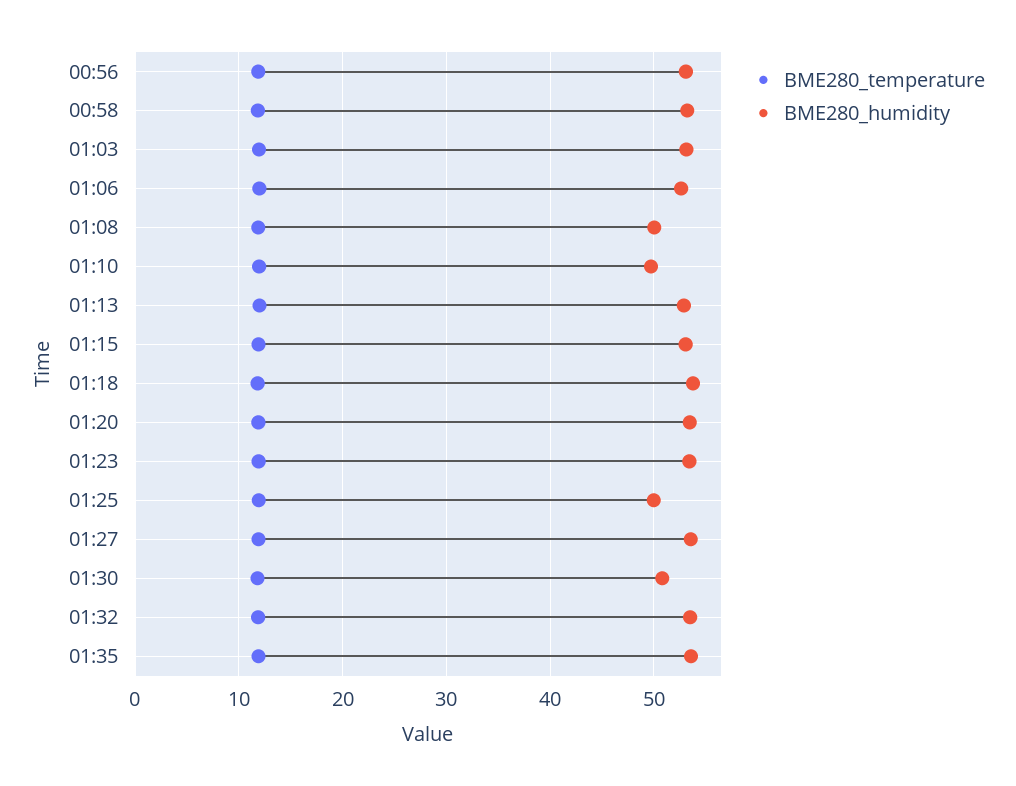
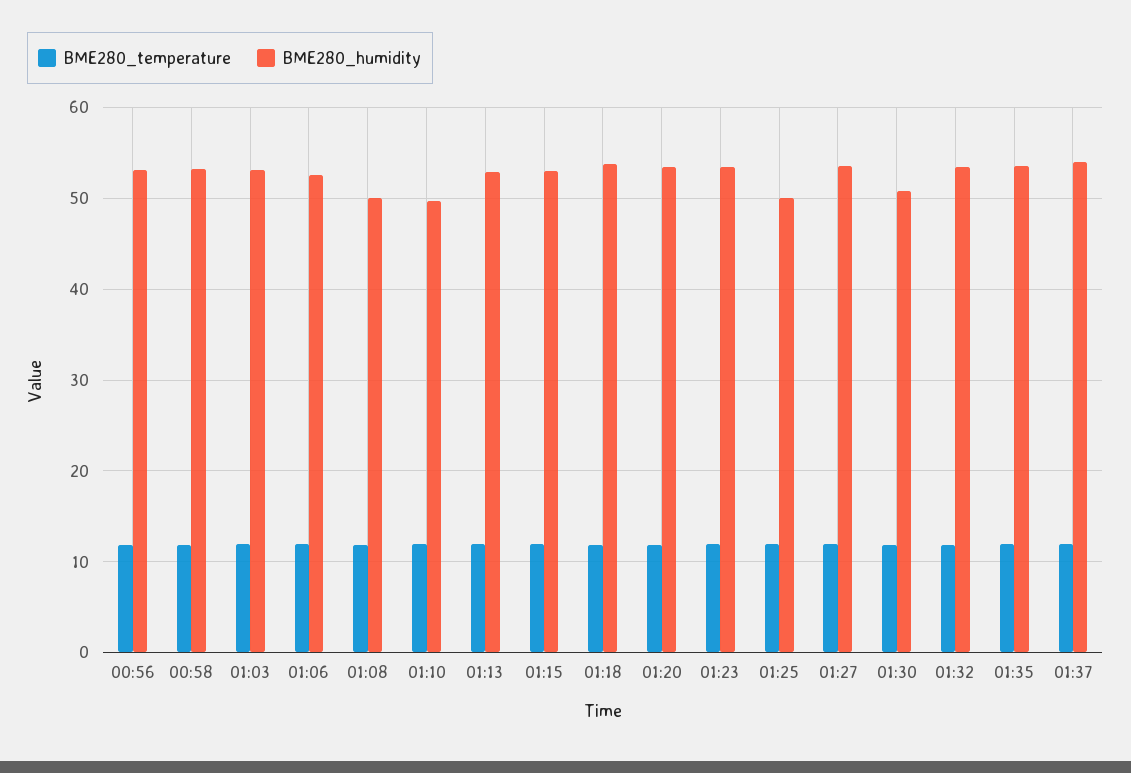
BME280_temperature, 01:37: none -> 12
BME280_humidity, 01:37: none -> 54

